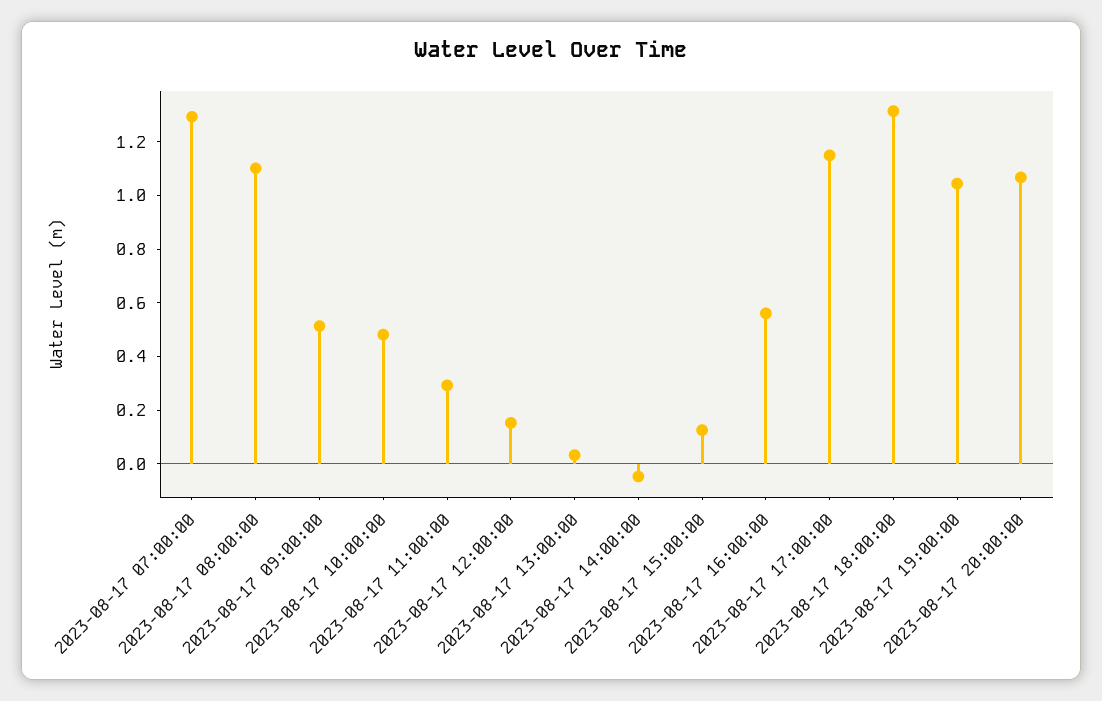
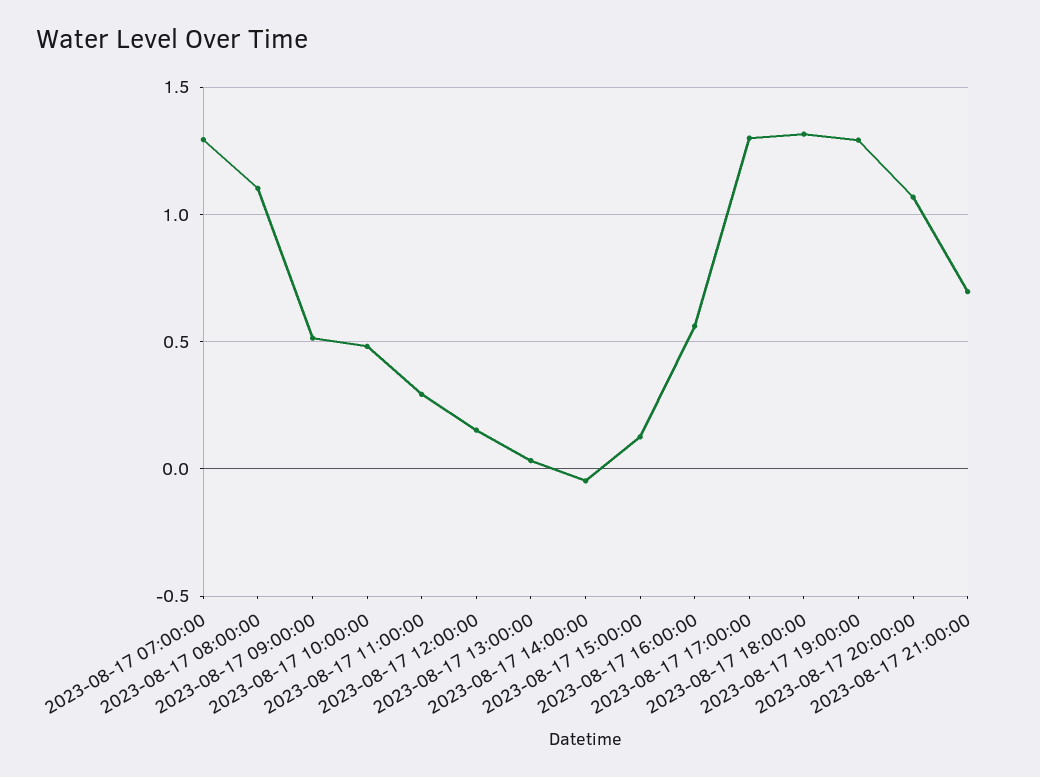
2023-08-17 17:00:00: 1.15 -> 1.3
2023-08-17 19:00:00: 1.05 -> 1.3
2023-08-17 21:00:00: none -> 0.7

